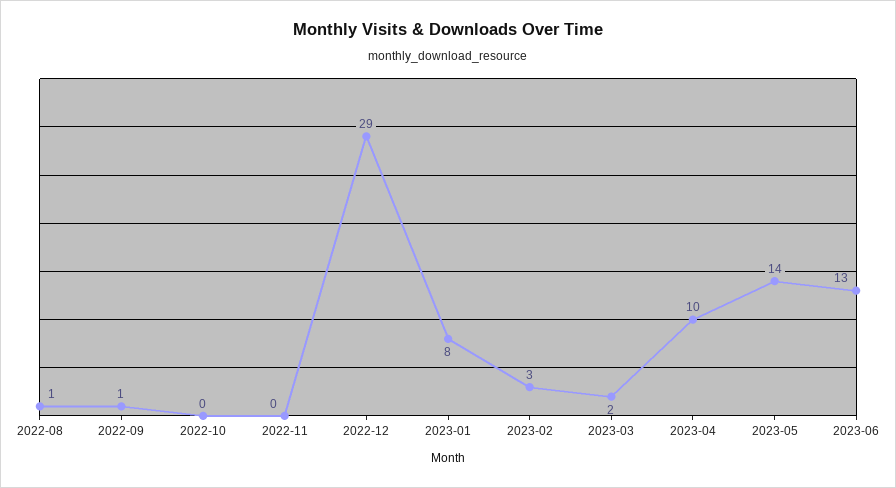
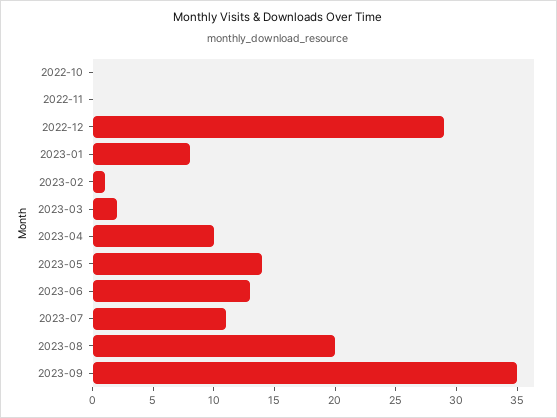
2022-08: 1 -> none
2022-09: 1 -> none
2023-02: 3 -> 1
2023-07: none -> 11
2023-08: none -> 20
2023-09: none -> 35

